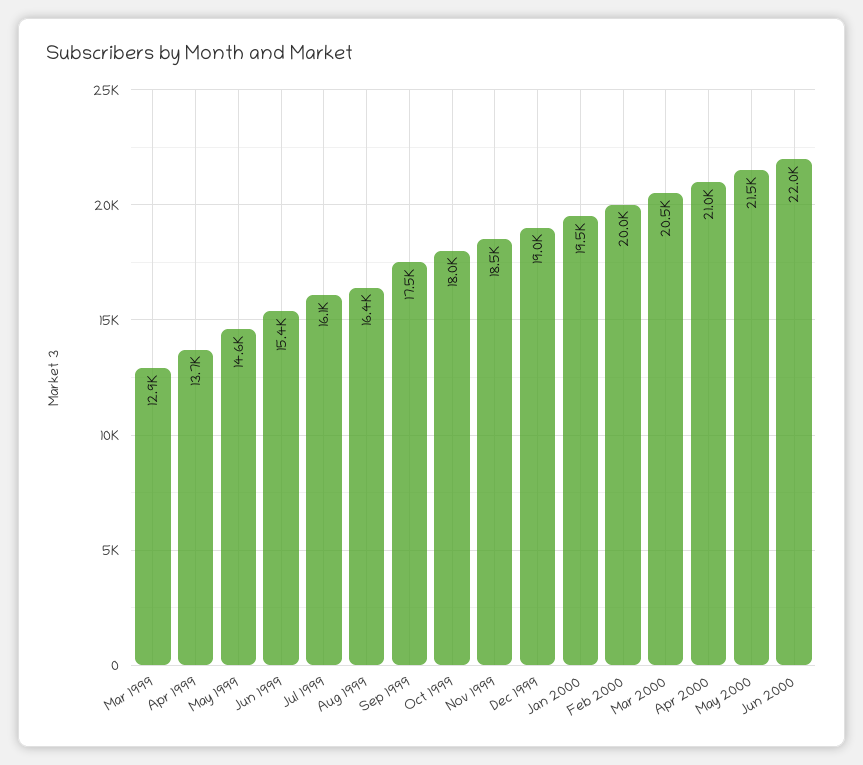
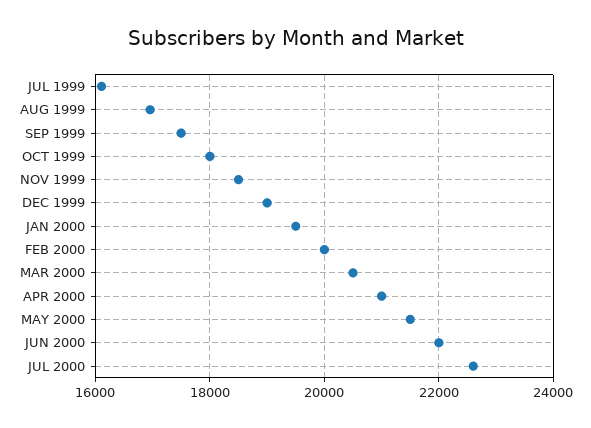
Mar 1999: 12900 -> none
Apr 1999: 13700 -> none
May 1999: 14600 -> none
Jun 1999: 15400 -> none
Aug 1999: 16400 -> 17000
JUL 2000: none -> 22600

